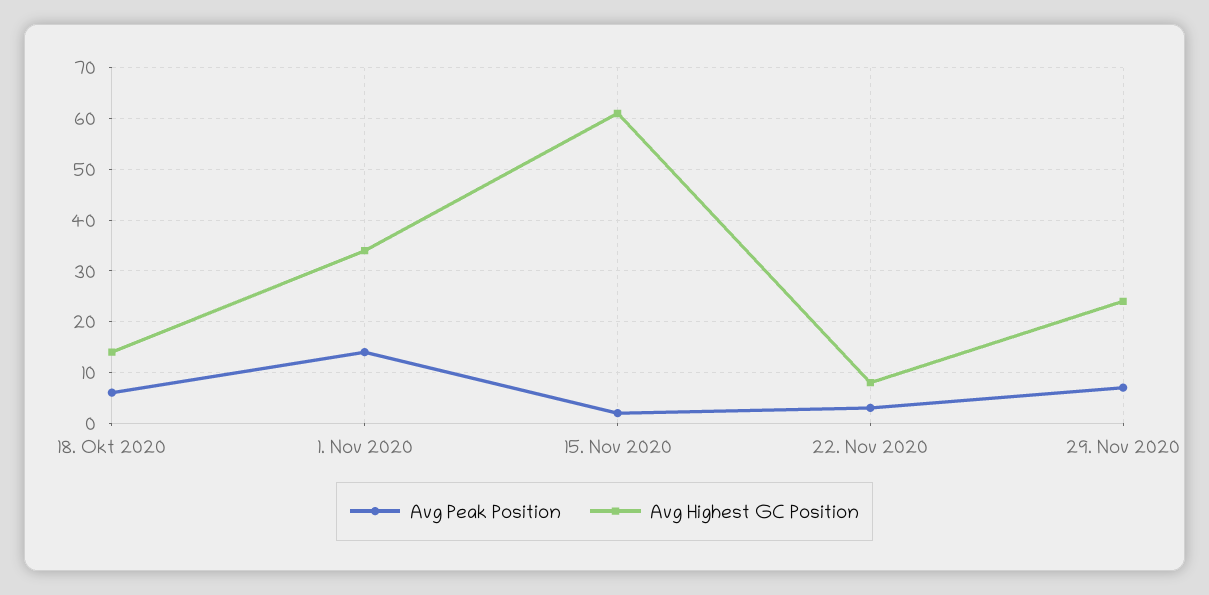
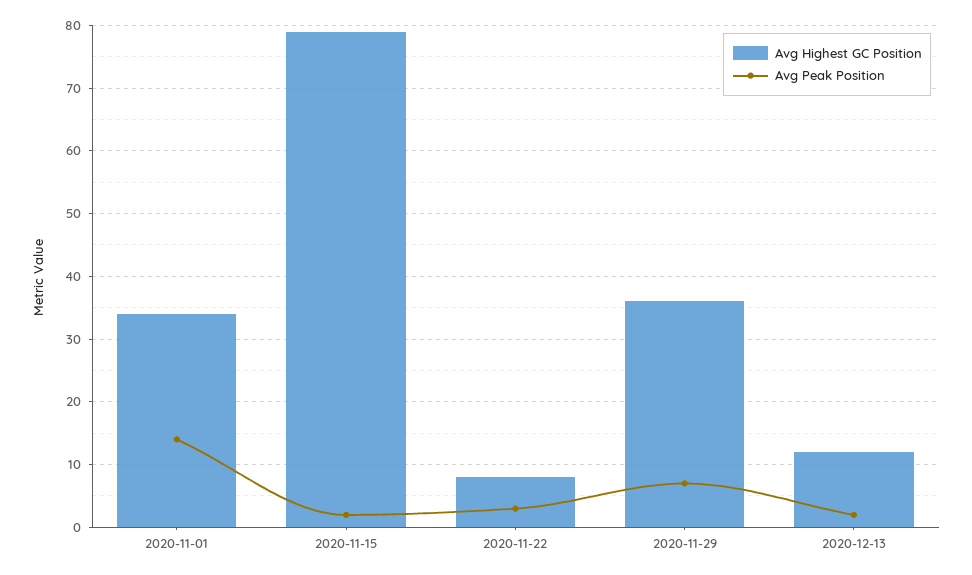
Avg Peak Position, 18. Okt 2020: 5 -> none
Avg Highest GC Position, 18. Okt 2020: 15 -> none
Avg Highest GC Position, 15. Nov 2020: 60 -> 79
Avg Highest GC Position, 29. Nov 2020: 25 -> 36
Avg Highest GC Position, 2020-12-13: none -> 12
Avg Peak Position, 2020-12-13: none -> 2

